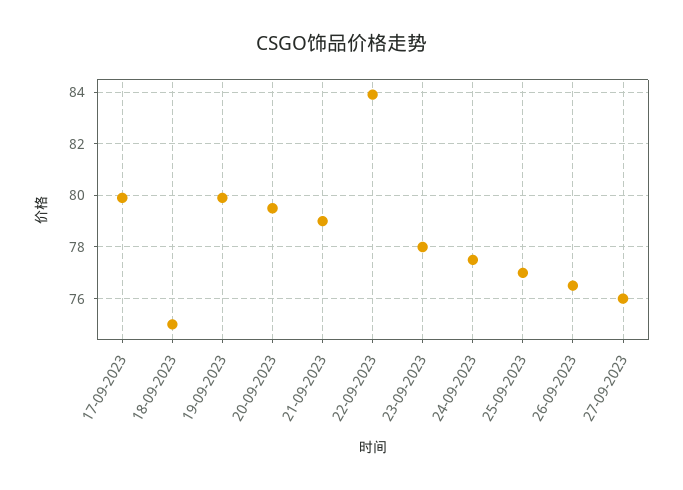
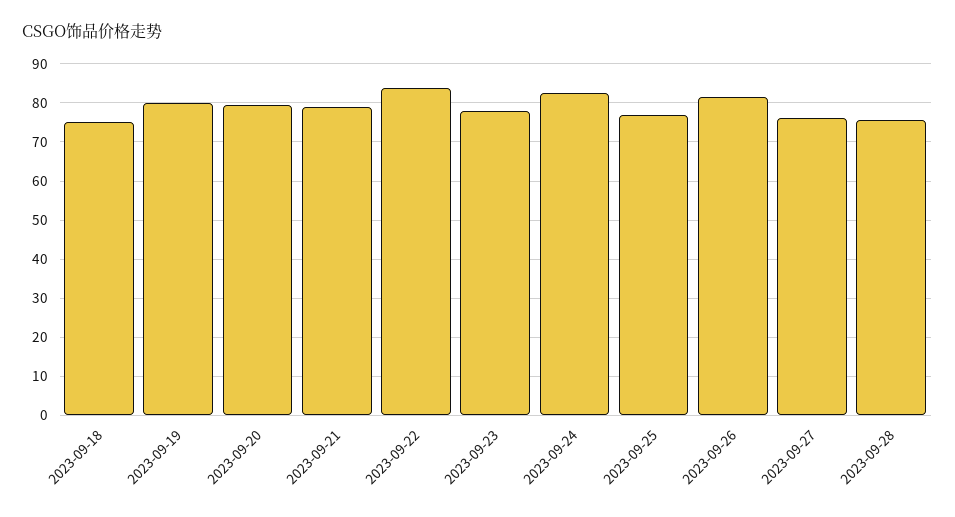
17-09-2023: 80 -> none
24-09-2023: 77.5 -> 82
26-09-2023: 76.5 -> 82
2023-09-28: none -> 76

